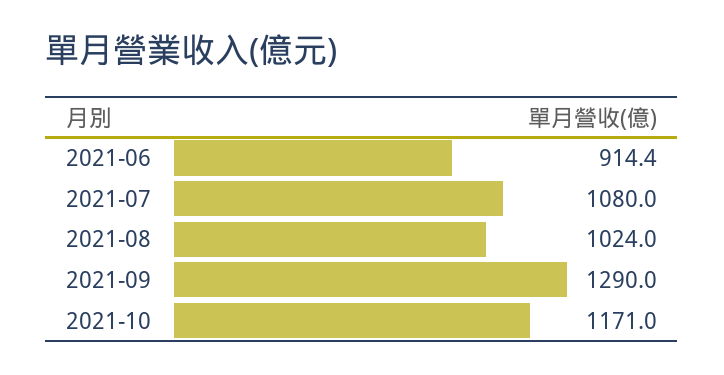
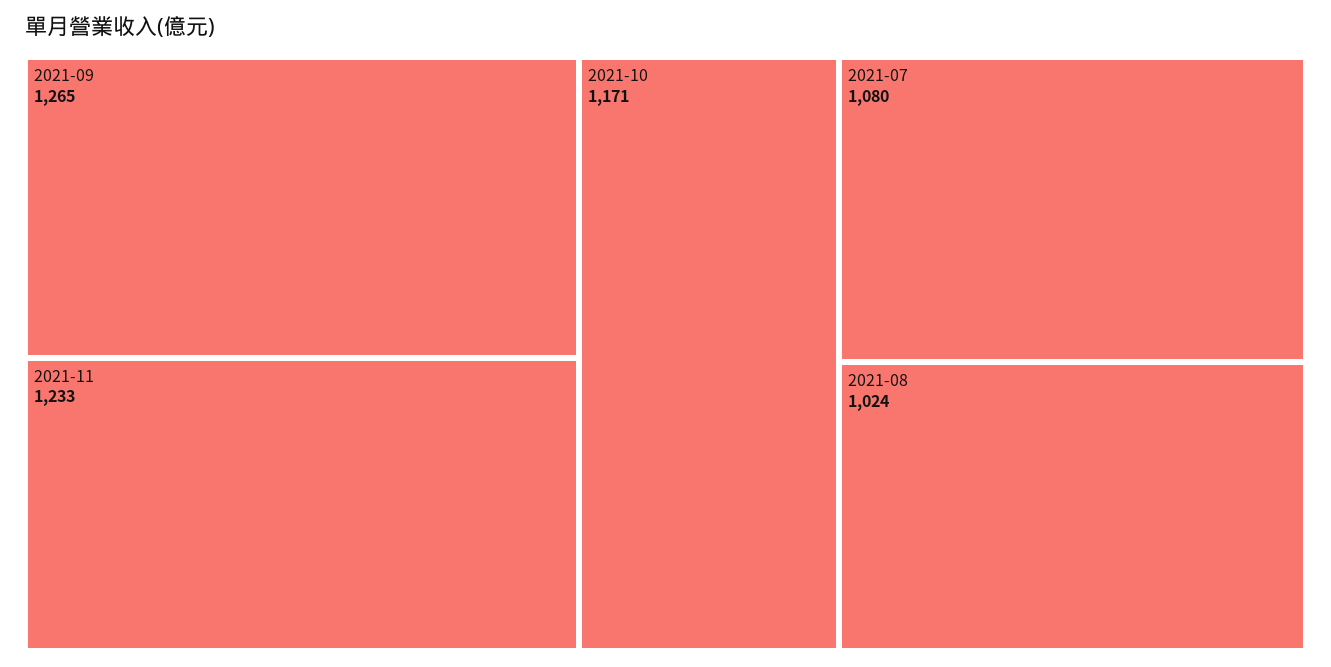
2021-06: 914.4 -> none
2021-09: 1290 -> 1265
2021-11: none -> 1233

